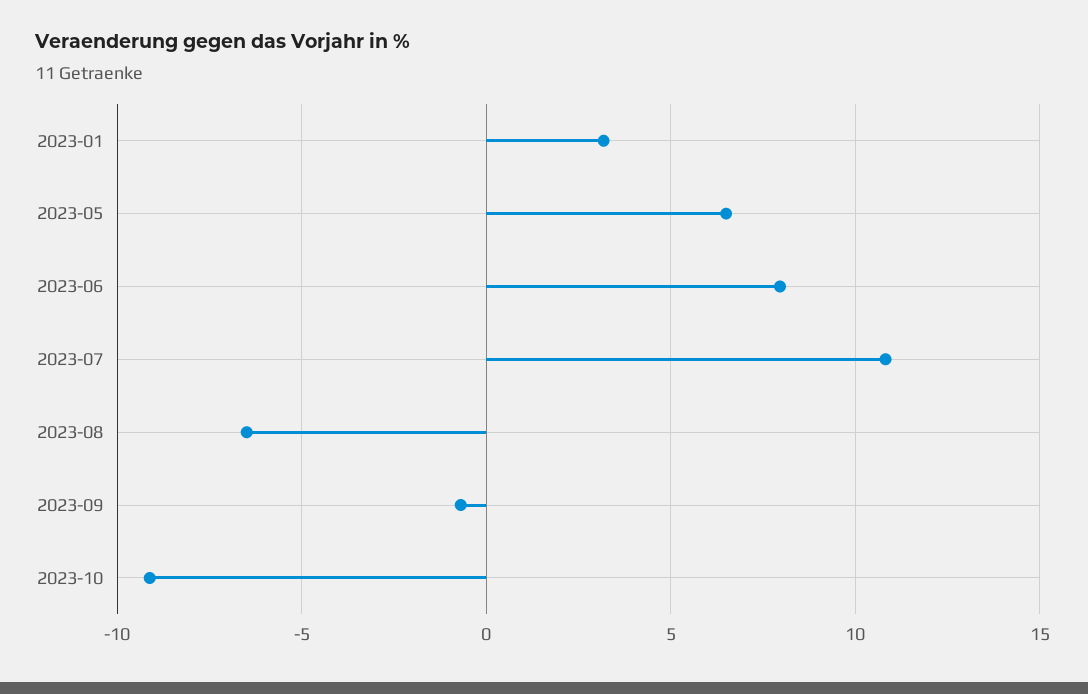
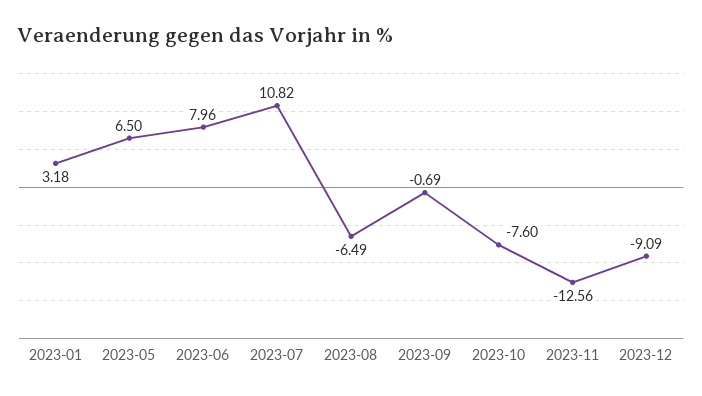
2023-10: -9 -> -7.6
2023-11: none -> -12.56
2023-12: none -> -9.09

